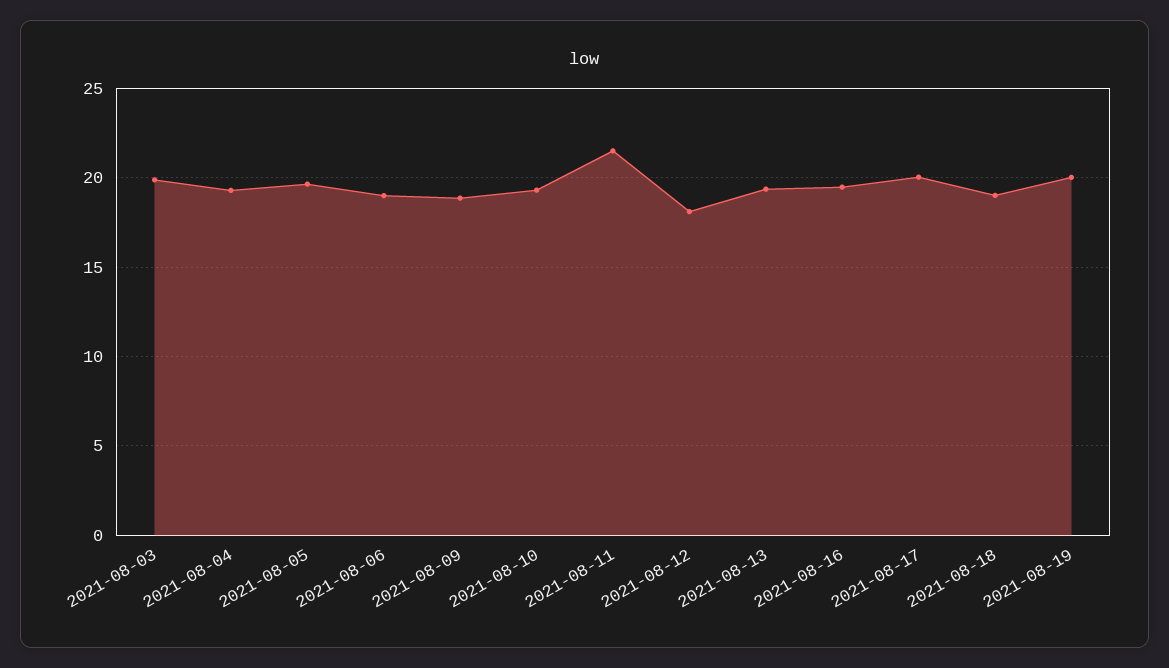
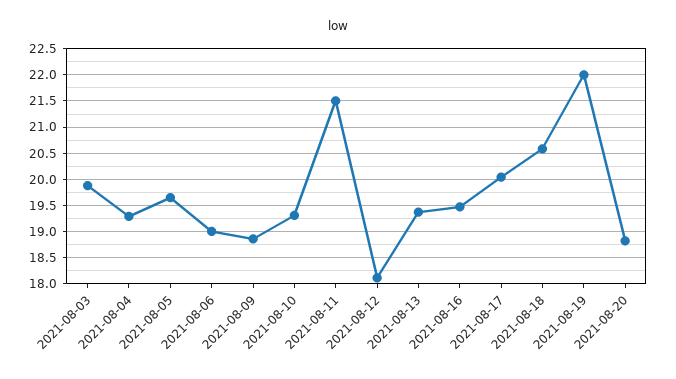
2021-08-18: 19 -> 20.5
2021-08-19: 20 -> 22
2021-08-20: none -> 18.75

